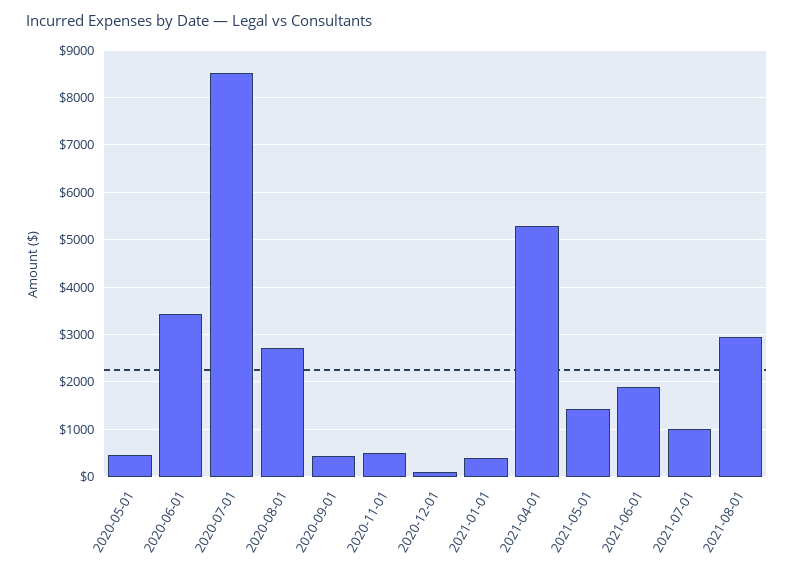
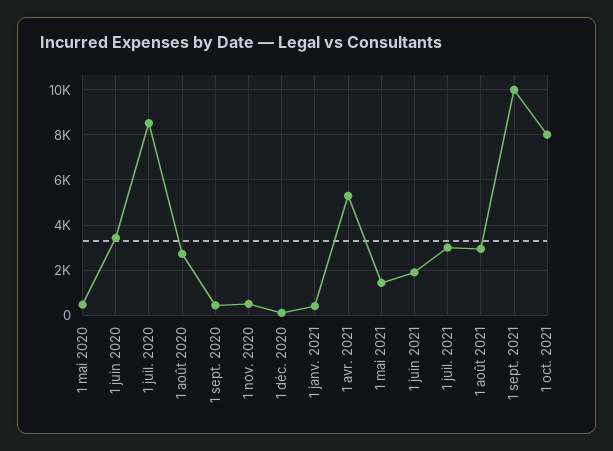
2021-07-01: 1000 -> 3000
1 sept. 2021: none -> 10000
1 oct. 2021: none -> 8000

